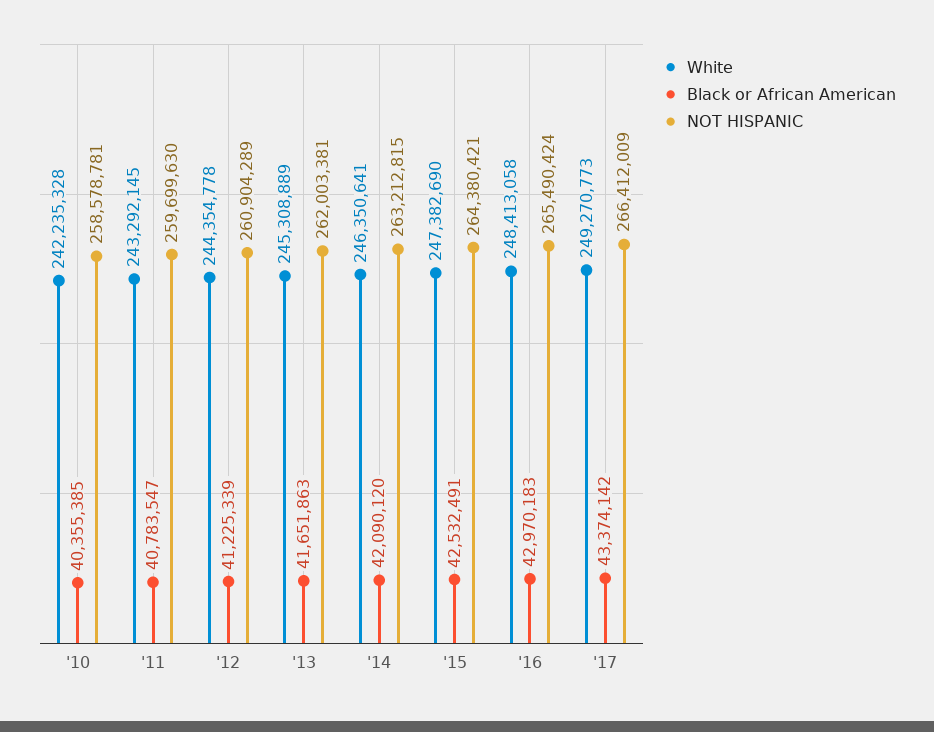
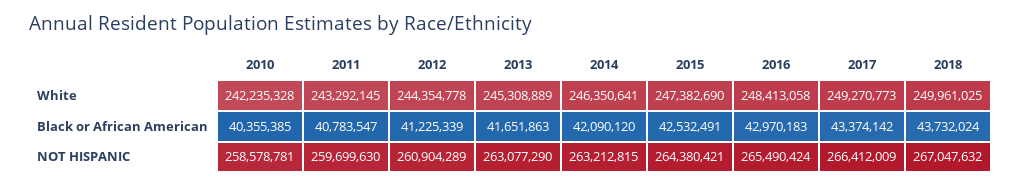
NOT HISPANIC, '13: 262003381 -> 263077290
White, 2018: none -> 249961025
Black or African American, 2018: none -> 43732024
NOT HISPANIC, 2018: none -> 267047632

